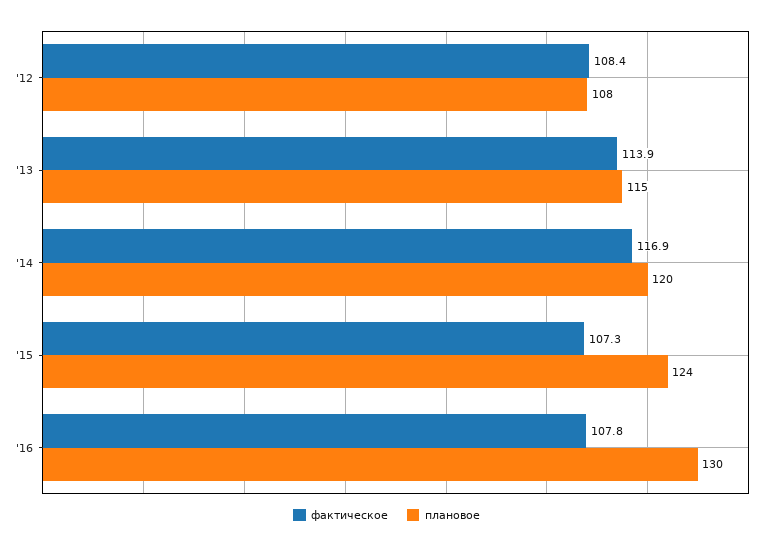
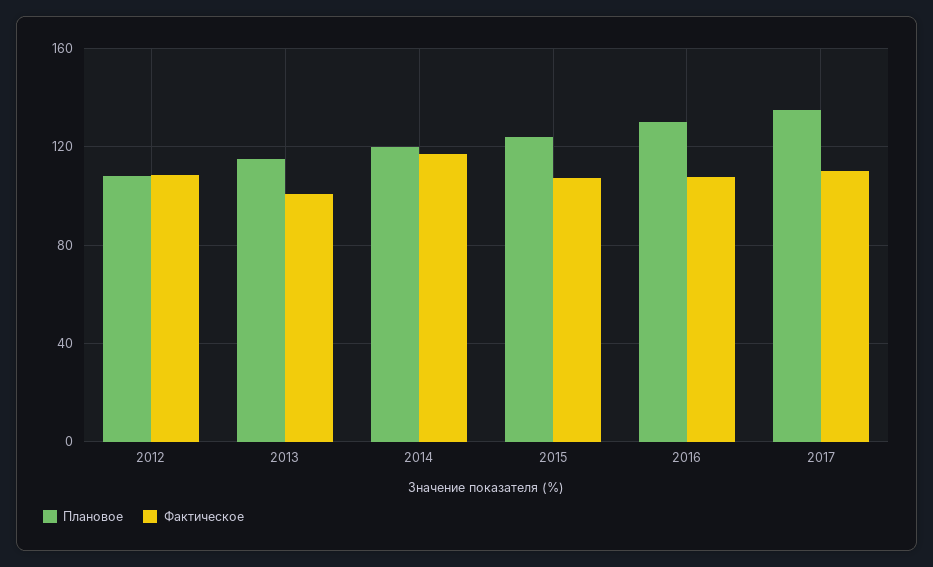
фактическое, '13: 113.9 -> 100
плановое, 2017: none -> 135
фактическое, 2017: none -> 110

